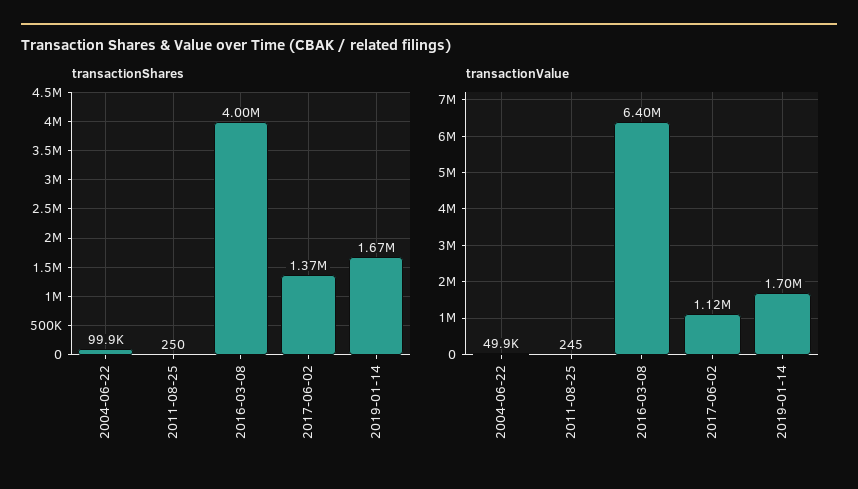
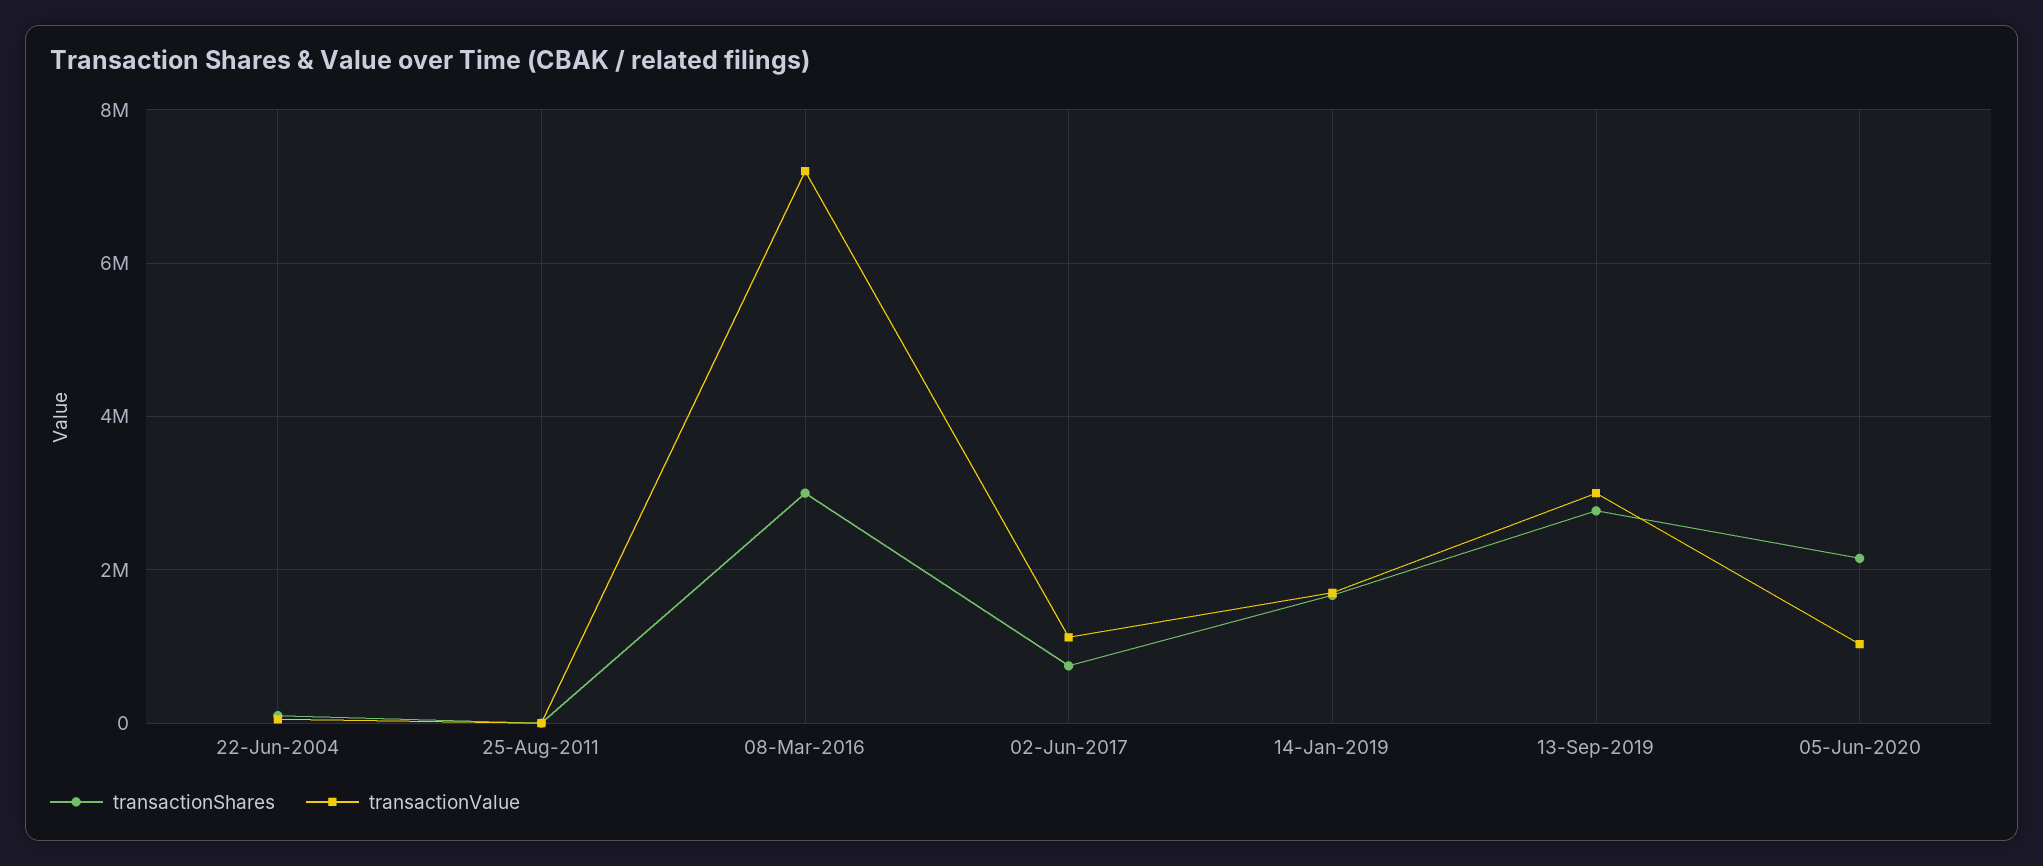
transactionShares, 2016-03-08: 4000000 -> 3000000
transactionShares, 2017-06-02: 1370000 -> 800000
transactionValue, 2016-03-08: 6400000 -> 7200000
transactionShares, 13-Sep-2019: none -> 2800000
transactionValue, 13-Sep-2019: none -> 3000000
transactionShares, 05-Jun-2020: none -> 2200000
transactionValue, 05-Jun-2020: none -> 1000000

